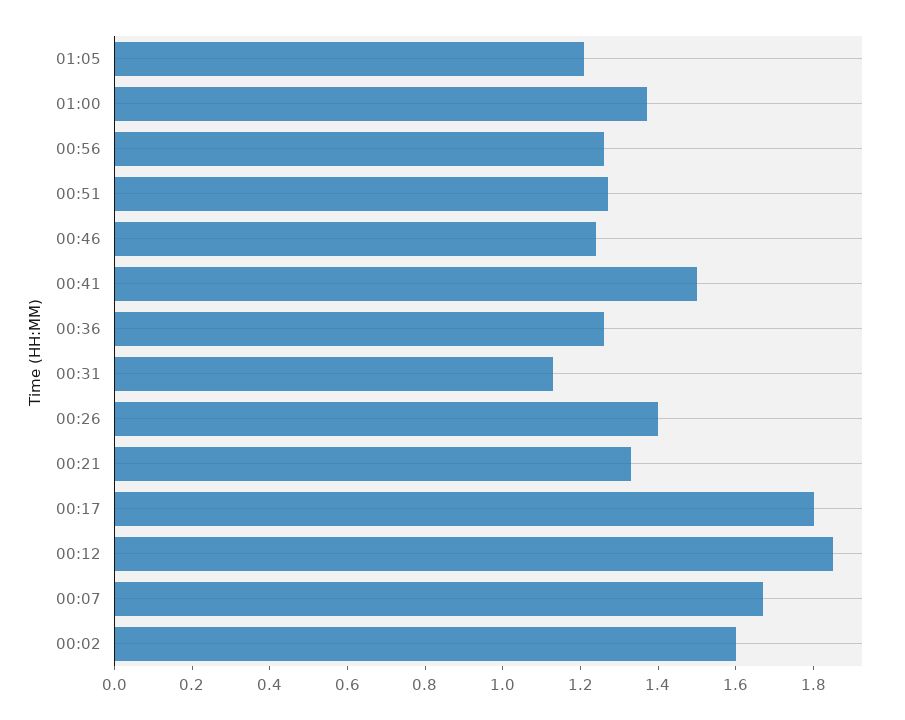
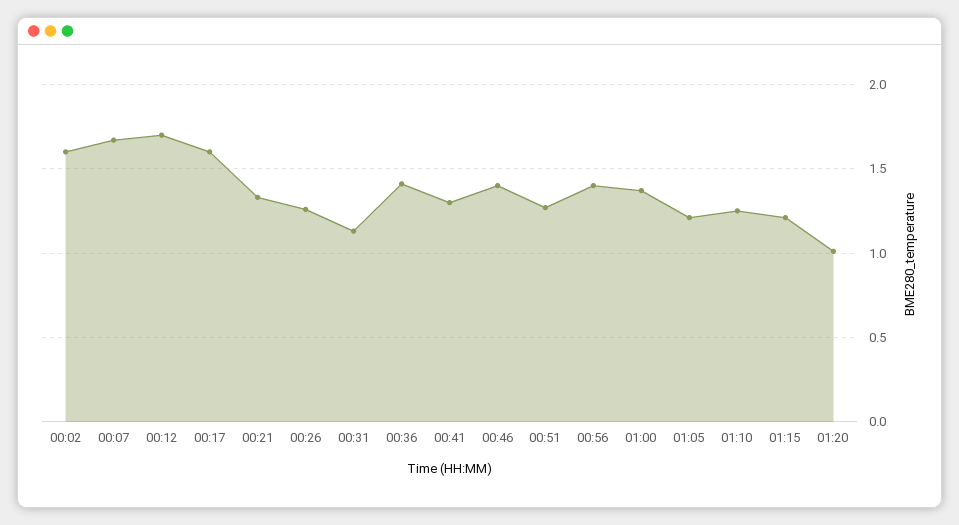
00:56: 1.25 -> 1.4
00:46: 1.25 -> 1.4
00:41: 1.5 -> 1.3
00:36: 1.25 -> 1.4
00:26: 1.4 -> 1.25
00:17: 1.8 -> 1.6
00:12: 1.85 -> 1.7
01:10: none -> 1.25
01:15: none -> 1.2
01:20: none -> 1

